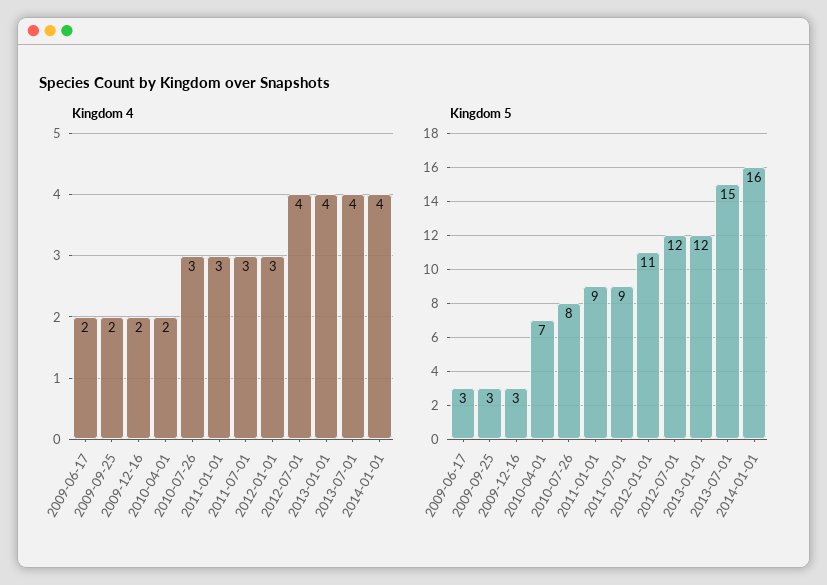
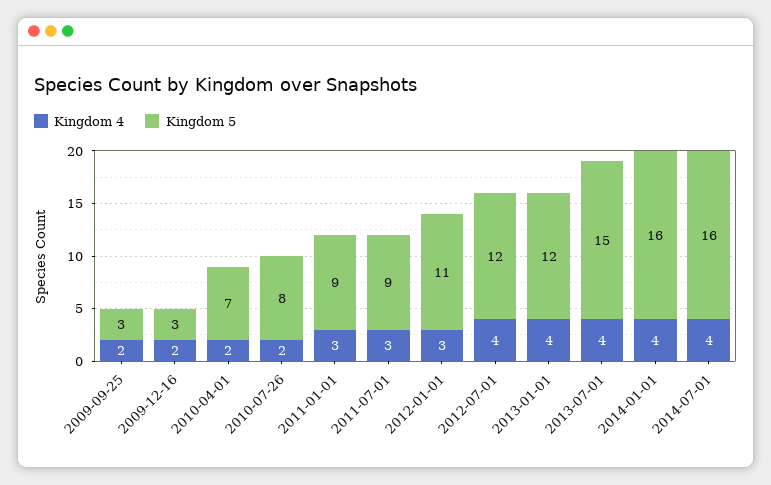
Kingdom 4, 2009-06-17: 2 -> none
Kingdom 4, 2010-07-26: 3 -> 2
Kingdom 5, 2009-06-17: 3 -> none
Kingdom 4, 2014-07-01: none -> 4
Kingdom 5, 2014-07-01: none -> 16

